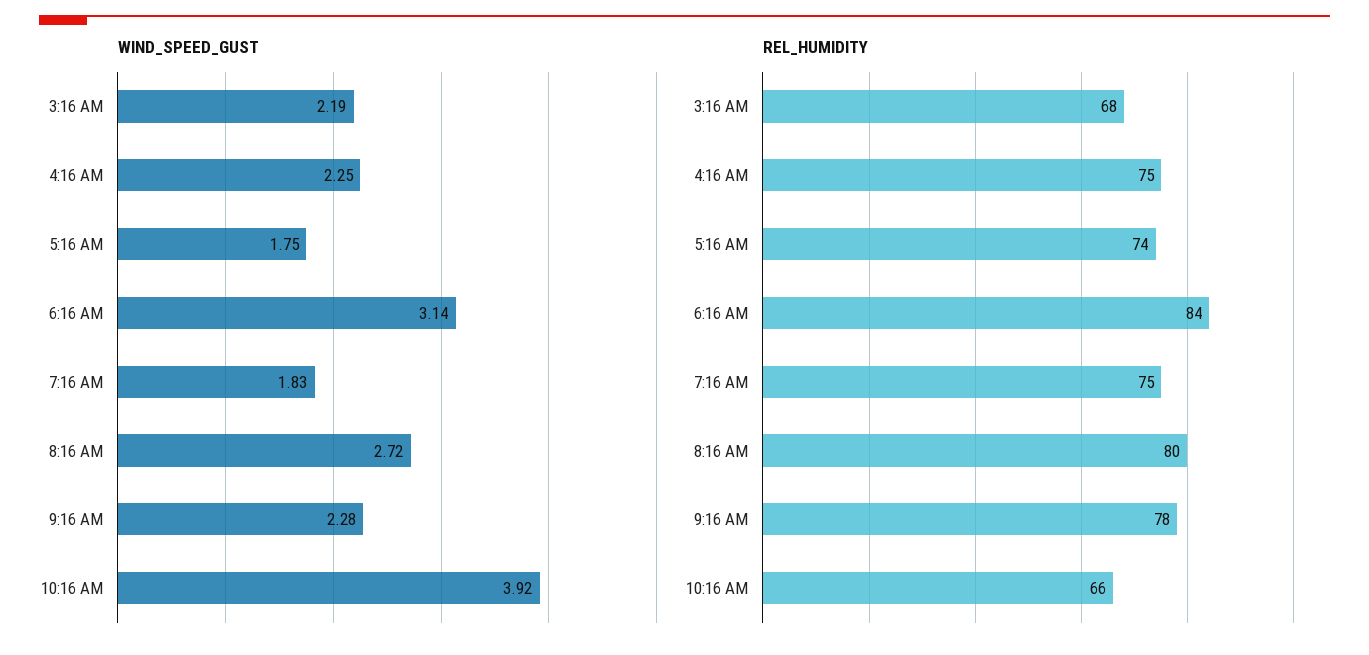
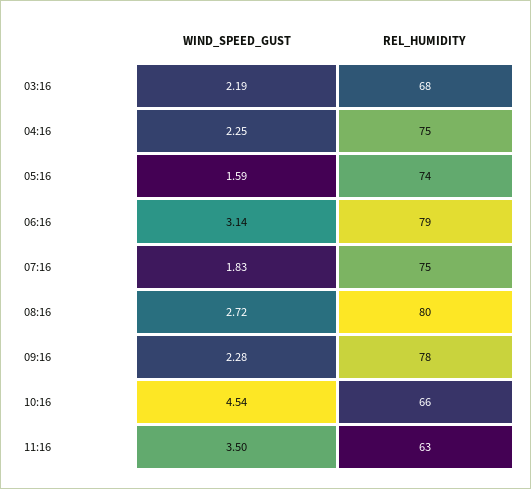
WIND_SPEED_GUST, 5:16 AM: 1.75 -> 1.59
WIND_SPEED_GUST, 10:16 AM: 3.92 -> 4.54
REL_HUMIDITY, 6:16 AM: 84 -> 79
WIND_SPEED_GUST, 11:16: none -> 3.5
REL_HUMIDITY, 11:16: none -> 63

